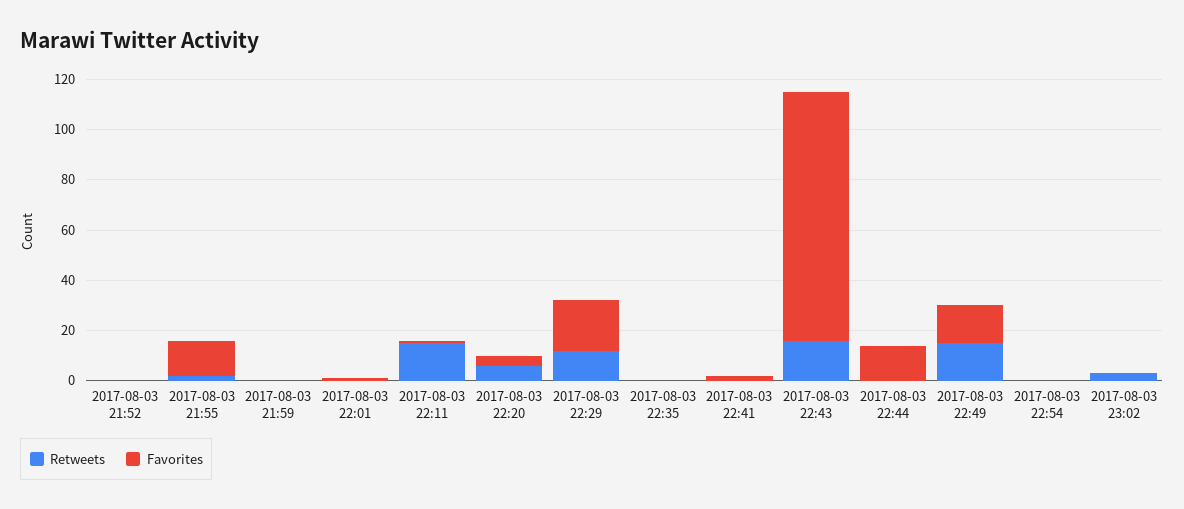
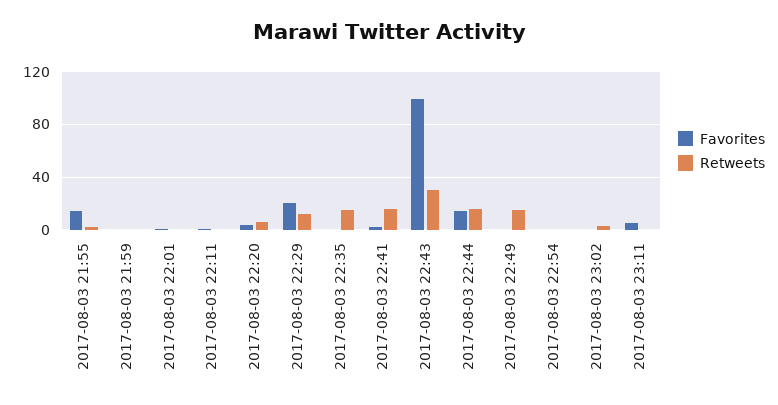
Retweets, 2017-08-03 21:52: 0 -> none
Favorites, 2017-08-03 21:52: 0 -> none
Retweets, 2017-08-03 22:11: 15 -> 0
Retweets, 2017-08-03 22:35: 0 -> 15
Retweets, 2017-08-03 22:41: 0 -> 15
Retweets, 2017-08-03 22:43: 15 -> 30
Retweets, 2017-08-03 22:44: 0 -> 15
Favorites, 2017-08-03 22:49: 15 -> 0
Favorites, 2017-08-03 23:11: none -> 5
Retweets, 2017-08-03 23:11: none -> 0

